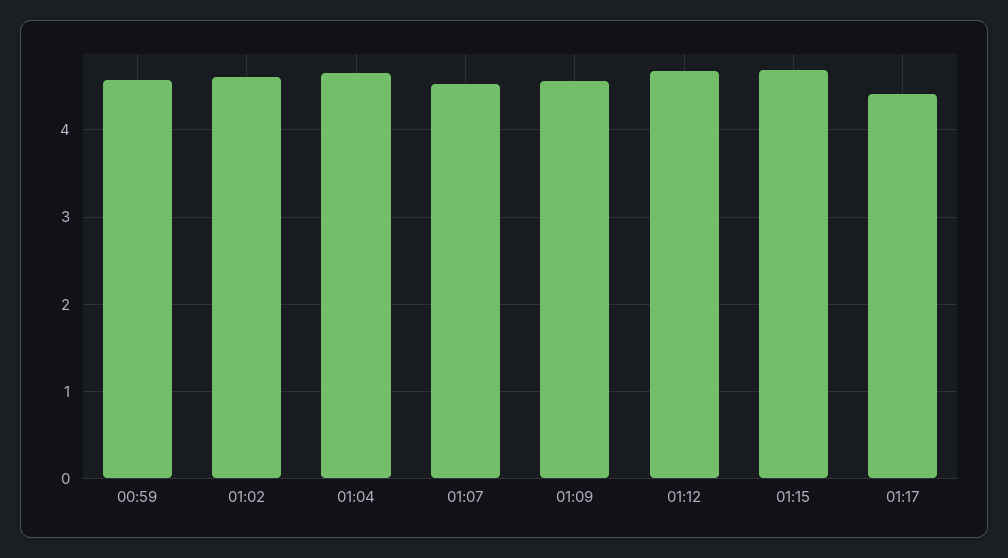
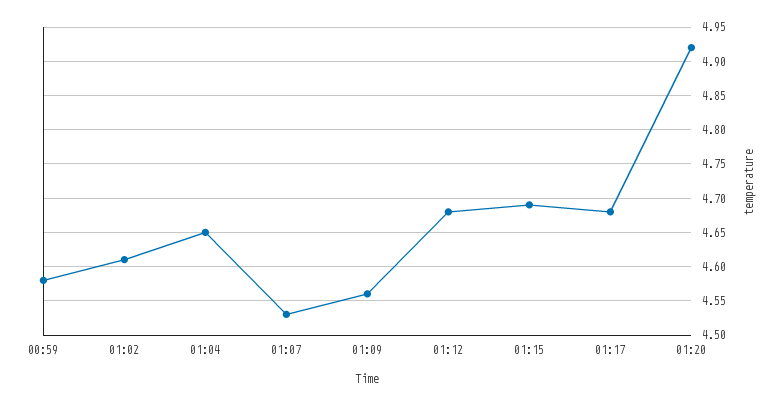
01:17: 4.4 -> 4.68
01:20: none -> 4.92

